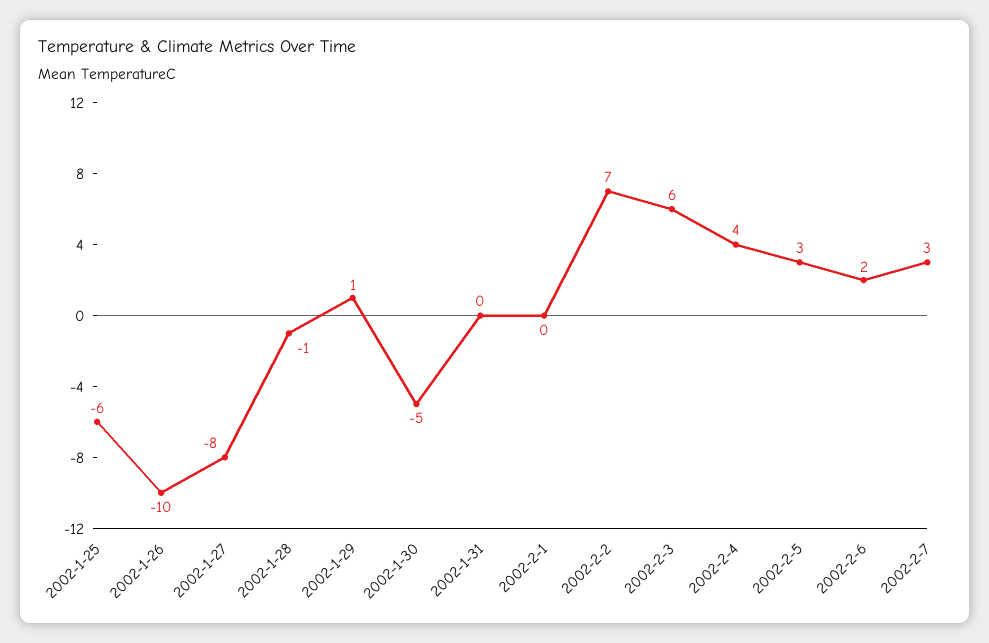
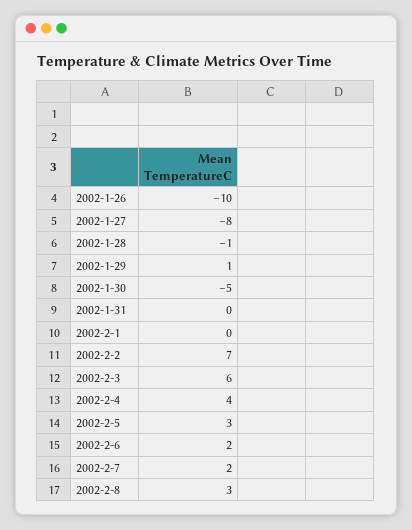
2002-1-25: -6 -> none
2002-2-7: 3 -> 2
2002-2-8: none -> 3

